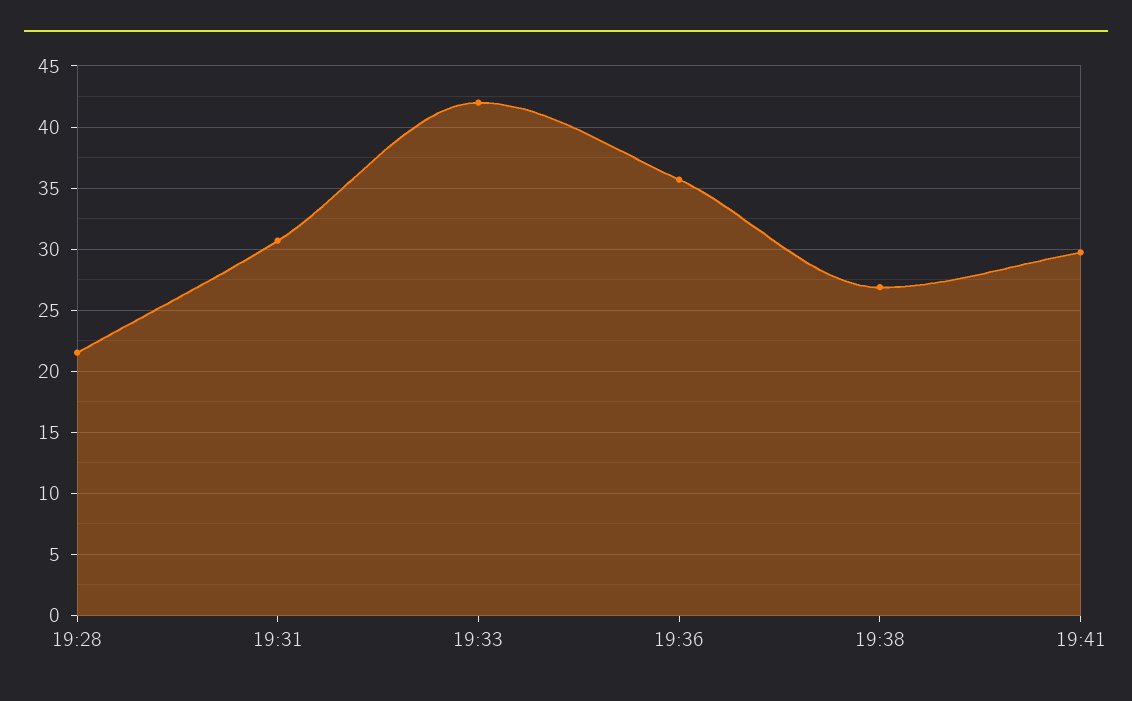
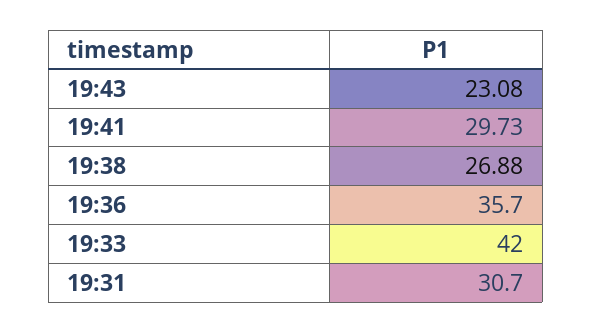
19:28: 21.5 -> none
19:43: none -> 23.08

